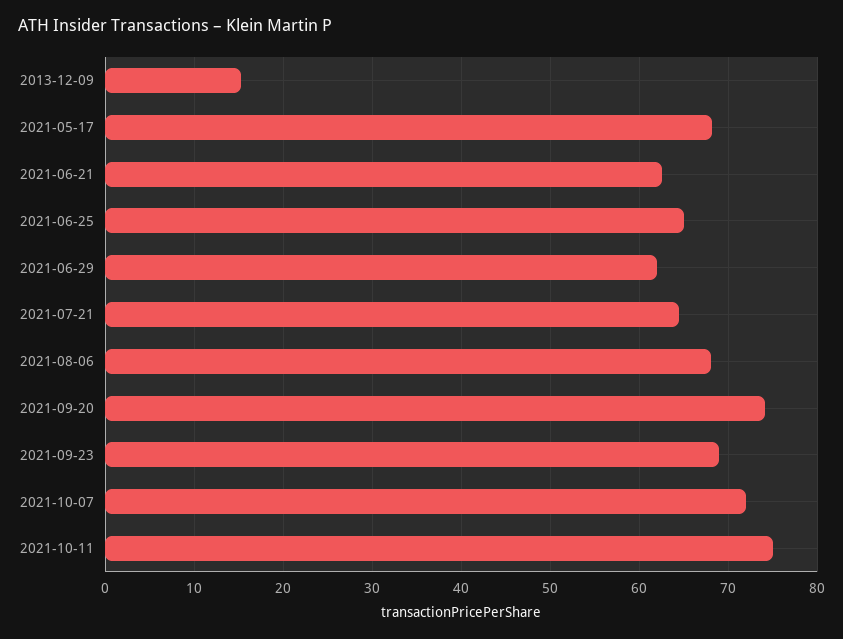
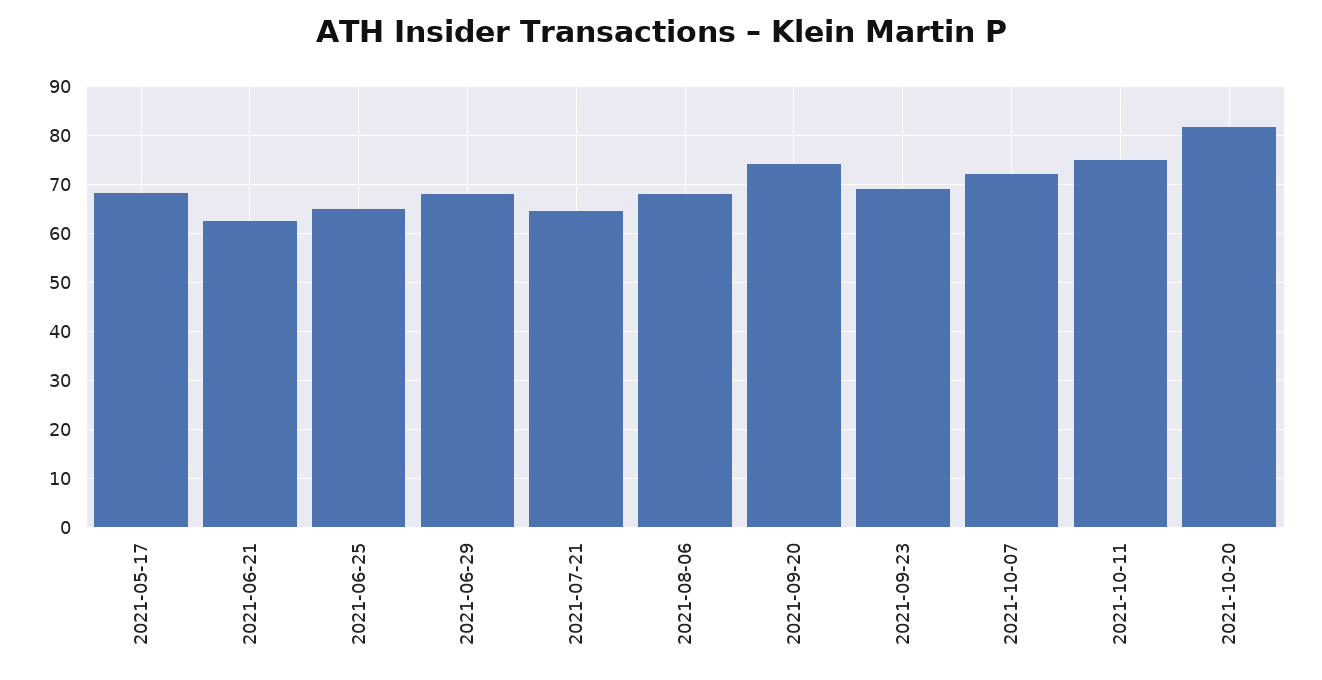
2013-12-09: 15 -> none
2021-06-29: 62 -> 68
2021-10-20: none -> 82

